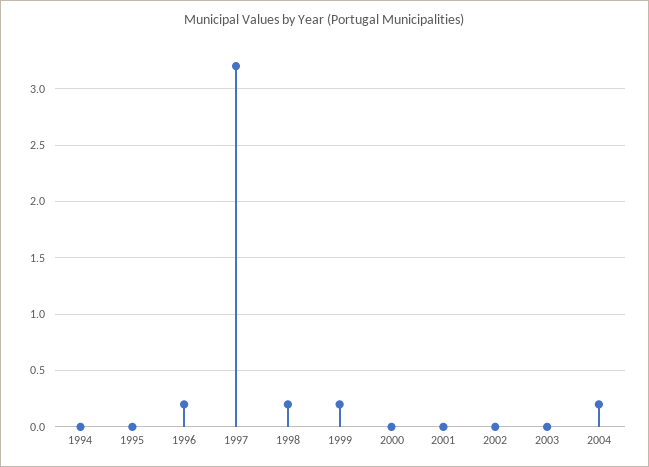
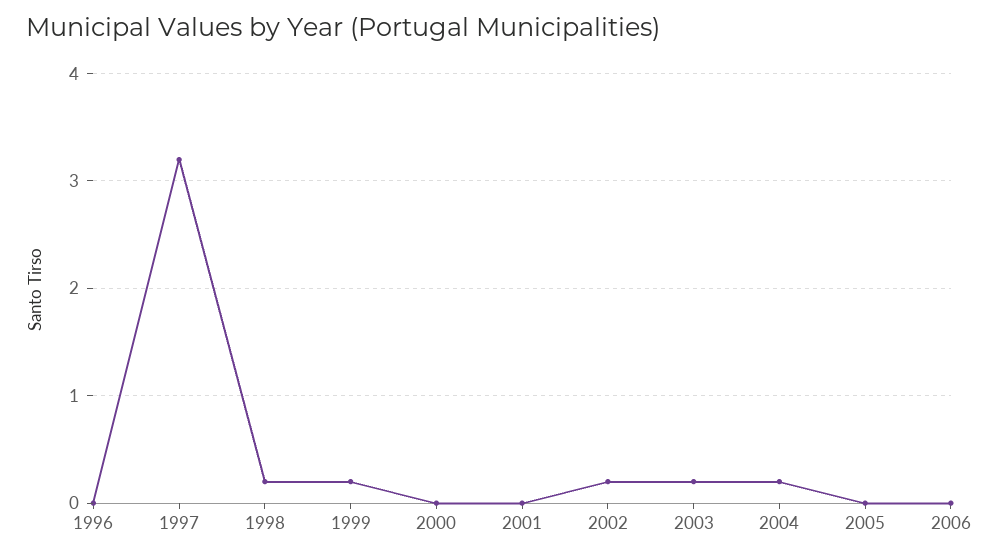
1994: 0 -> none
1995: 0 -> none
1996: 0.2 -> 0
2002: 0 -> 0.2
2003: 0 -> 0.2
2005: none -> 0
2006: none -> 0

